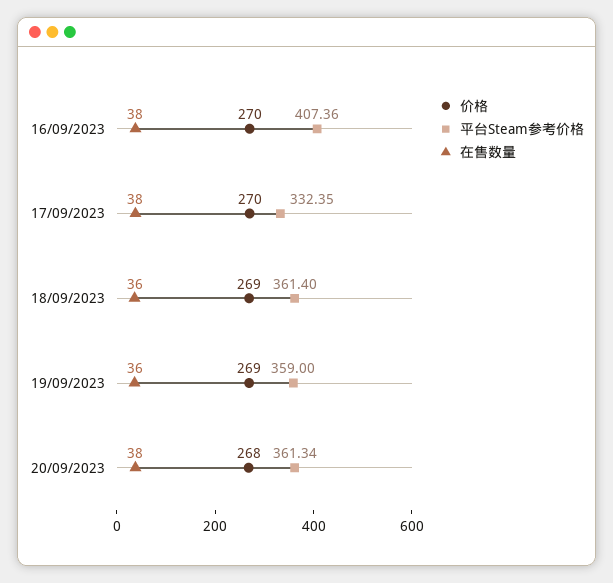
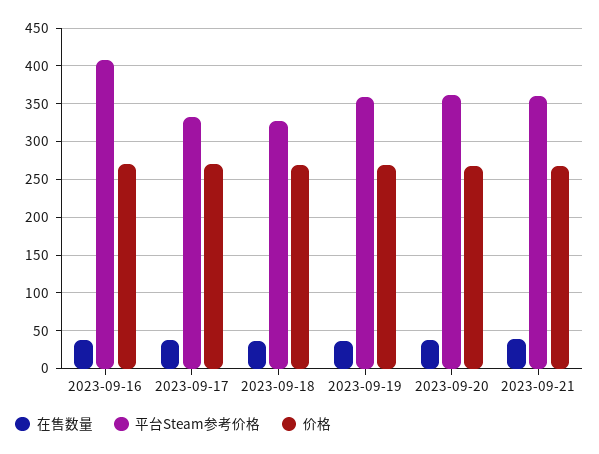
平台Steam参考价格, 18/09/2023: 361.4 -> 330
在售数量, 2023-09-21: none -> 40
平台Steam参考价格, 2023-09-21: none -> 360
价格, 2023-09-21: none -> 270

